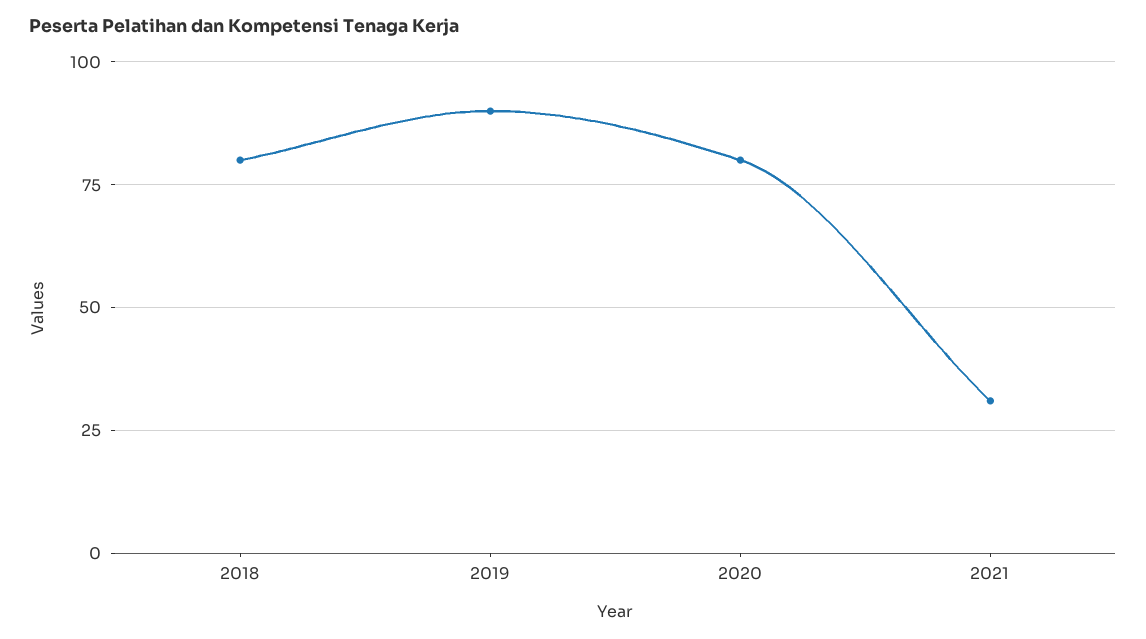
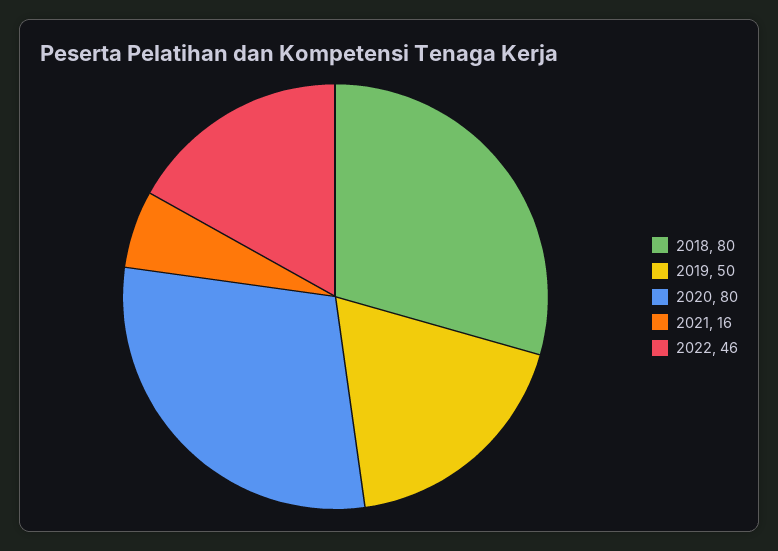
2019: 90 -> 50
2021: 30 -> 16
2022: none -> 46

